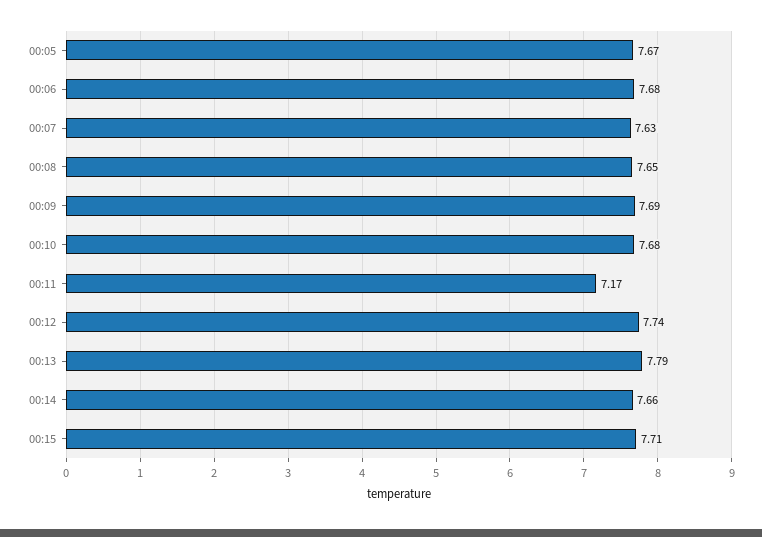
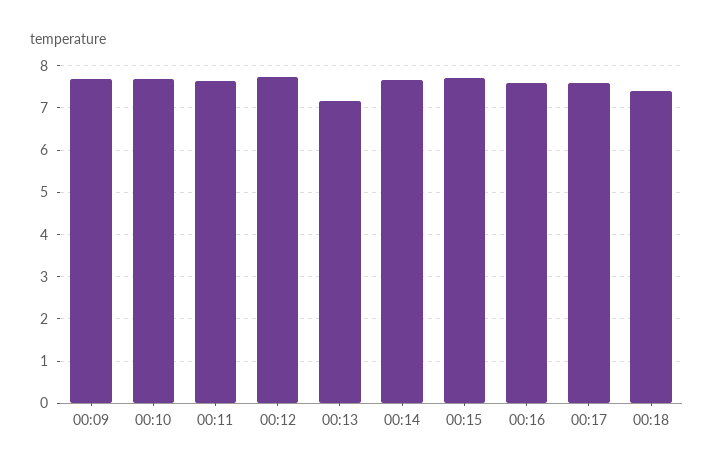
00:05: 7.67 -> none
00:06: 7.68 -> none
00:07: 7.63 -> none
00:08: 7.65 -> none
00:11: 7.17 -> 7.6
00:13: 7.79 -> 7.2
00:16: none -> 7.6
00:17: none -> 7.6
00:18: none -> 7.4

